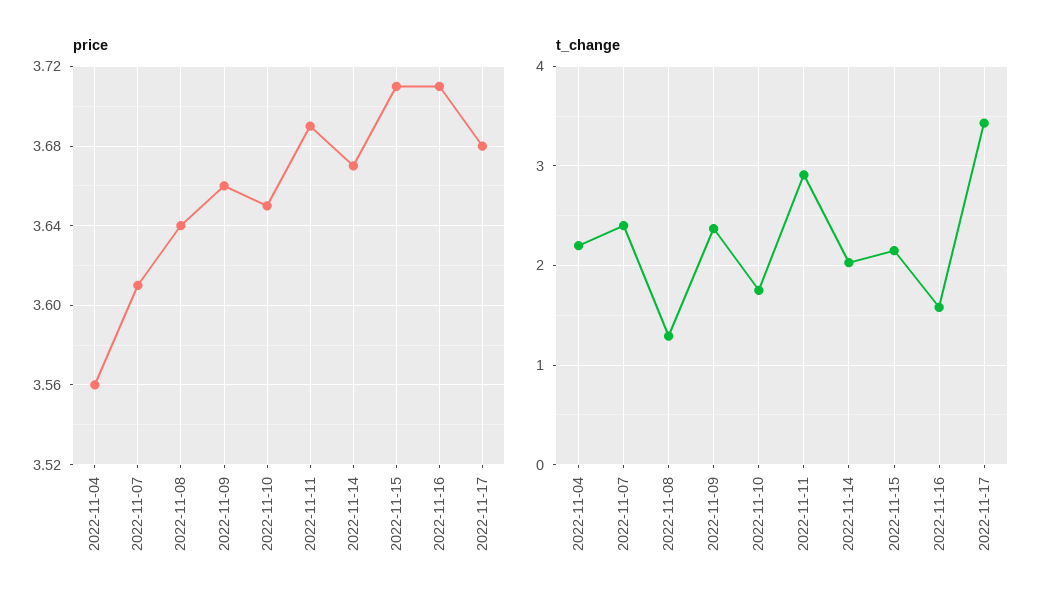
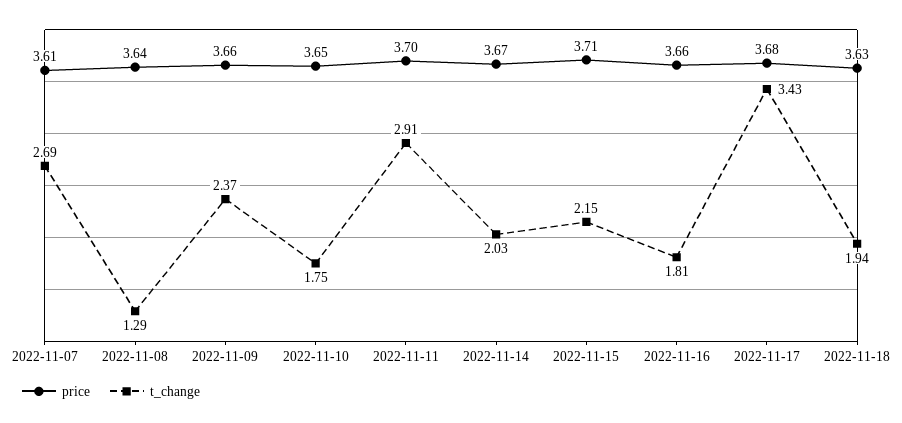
price, 2022-11-04: 3.56 -> none
price, 2022-11-11: 3.69 -> 3.7
price, 2022-11-16: 3.71 -> 3.66
t_change, 2022-11-04: 2.2 -> none
t_change, 2022-11-07: 2.4 -> 2.69
t_change, 2022-11-16: 1.6 -> 1.81
price, 2022-11-18: none -> 3.63
t_change, 2022-11-18: none -> 1.94

